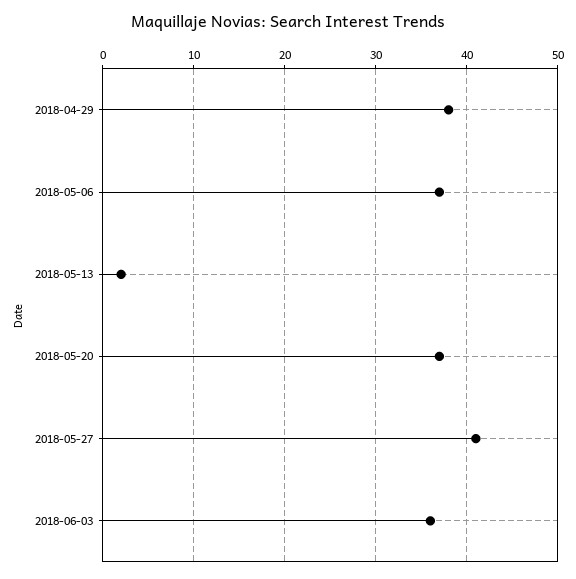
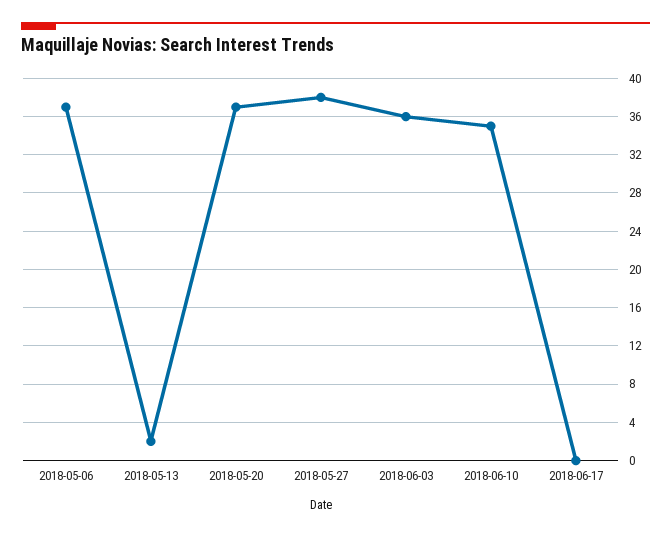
2018-04-29: 38 -> none
2018-05-27: 41 -> 38
2018-06-10: none -> 35
2018-06-17: none -> 0

